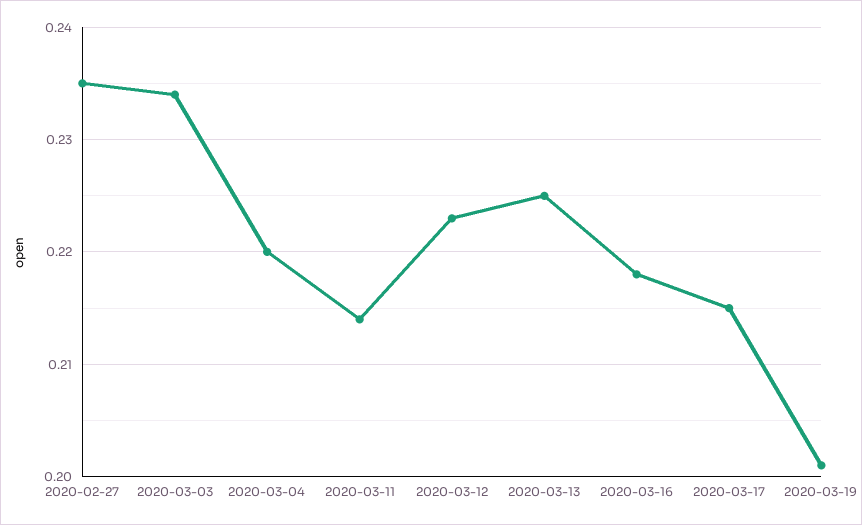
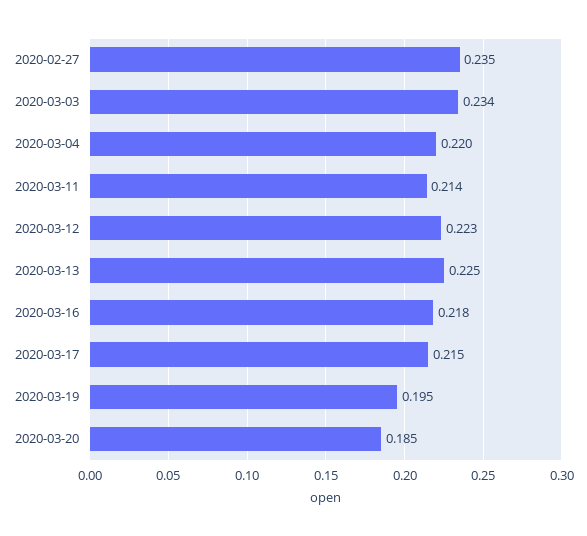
2020-03-19: 0.201 -> 0.195
2020-03-20: none -> 0.185

